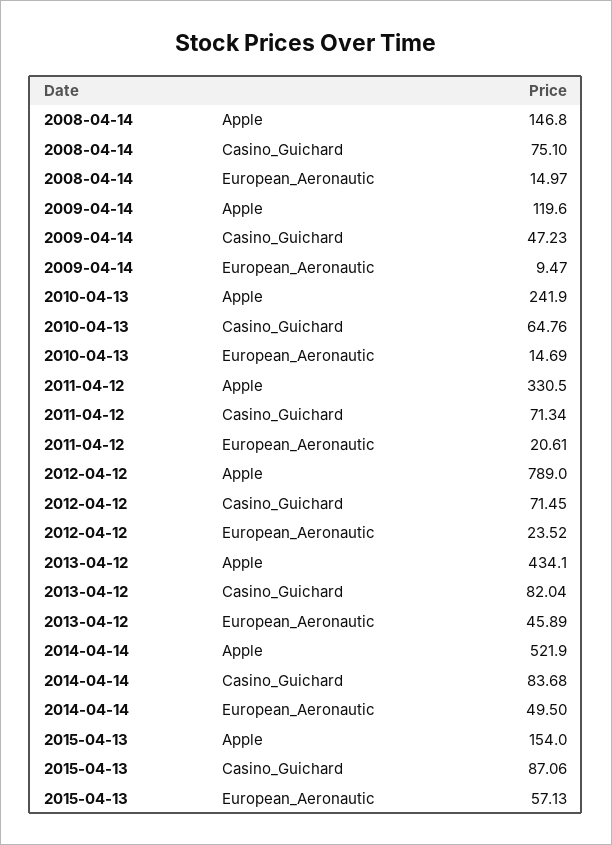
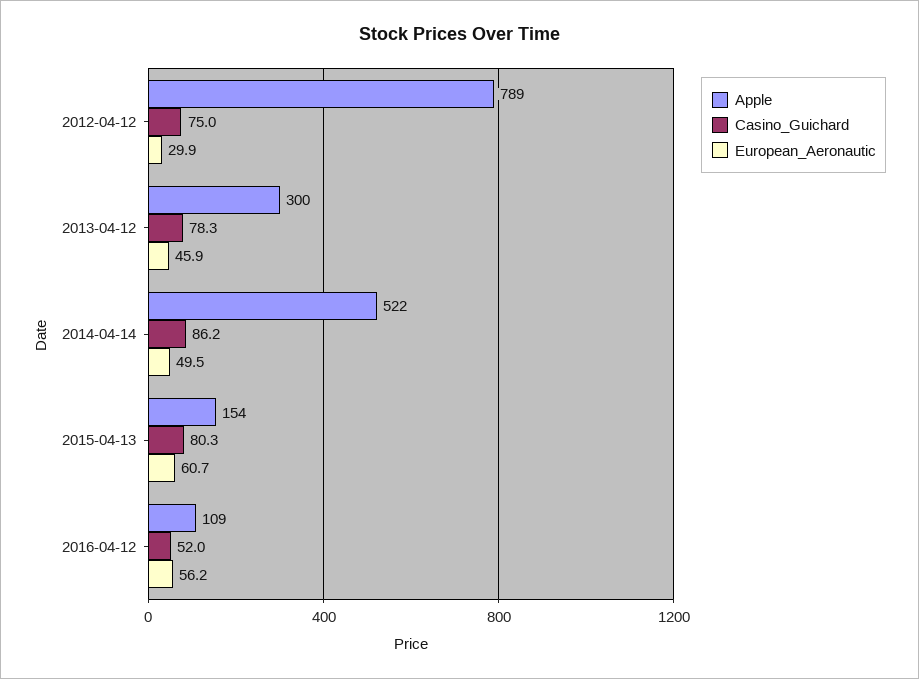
Apple, 2008-04-14: 146.8 -> none
Casino_Guichard, 2008-04-14: 75.1 -> none
European_Aeronautic, 2008-04-14: 14.97 -> none
Apple, 2009-04-14: 119.6 -> none
Casino_Guichard, 2009-04-14: 47.23 -> none
European_Aeronautic, 2009-04-14: 9.47 -> none
Apple, 2010-04-13: 241.9 -> none
Casino_Guichard, 2010-04-13: 64.76 -> none
European_Aeronautic, 2010-04-13: 14.69 -> none
Apple, 2011-04-12: 330.5 -> none
Casino_Guichard, 2011-04-12: 71.34 -> none
European_Aeronautic, 2011-04-12: 20.61 -> none
Casino_Guichard, 2012-04-12: 71.45 -> 75
European_Aeronautic, 2012-04-12: 23.52 -> 29.9
Apple, 2013-04-12: 434.1 -> 300
Casino_Guichard, 2013-04-12: 82.04 -> 78.3
Casino_Guichard, 2014-04-14: 83.68 -> 86.2
Casino_Guichard, 2015-04-13: 87.06 -> 80.3
European_Aeronautic, 2015-04-13: 57.13 -> 60.7
Apple, 2016-04-12: none -> 109
Casino_Guichard, 2016-04-12: none -> 52
European_Aeronautic, 2016-04-12: none -> 56.2

